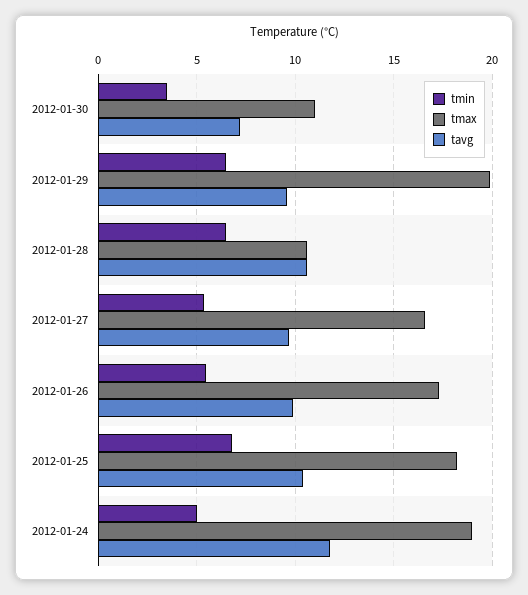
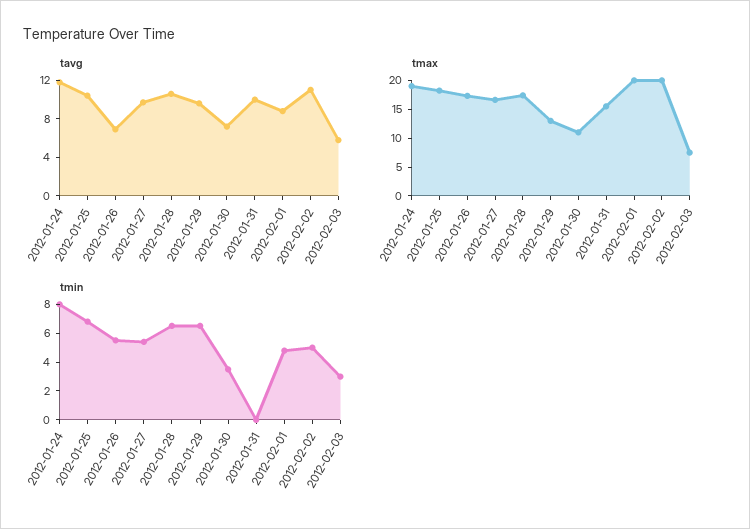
tmax, 2012-01-29: 20 -> 12.5
tmax, 2012-01-28: 10.5 -> 17.5
tavg, 2012-01-26: 10 -> 7
tmin, 2012-01-24: 5 -> 8
tavg, 2012-01-31: none -> 10
tavg, 2012-02-01: none -> 9
tavg, 2012-02-02: none -> 11
tavg, 2012-02-03: none -> 6
tmax, 2012-01-31: none -> 15
tmax, 2012-02-01: none -> 20
tmax, 2012-02-02: none -> 20
tmax, 2012-02-03: none -> 7.5
tmin, 2012-01-31: none -> 0
tmin, 2012-02-01: none -> 5
tmin, 2012-02-02: none -> 5
tmin, 2012-02-03: none -> 3

